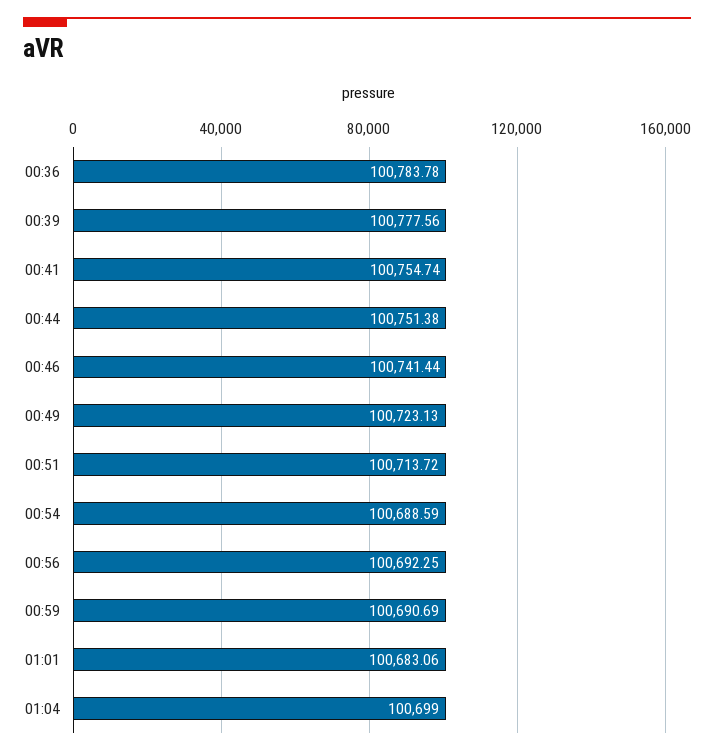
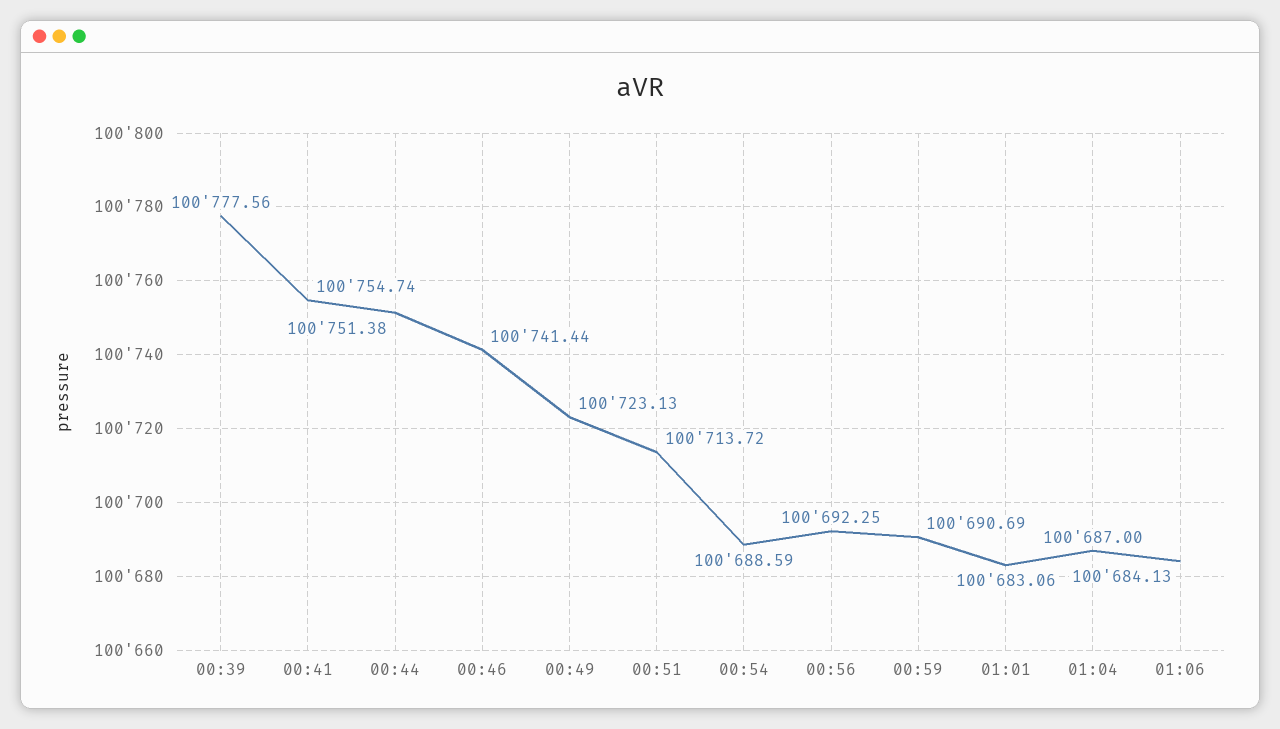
00:36: 100783.78 -> none
01:04: 100699 -> 100687
01:06: none -> 100684.13

